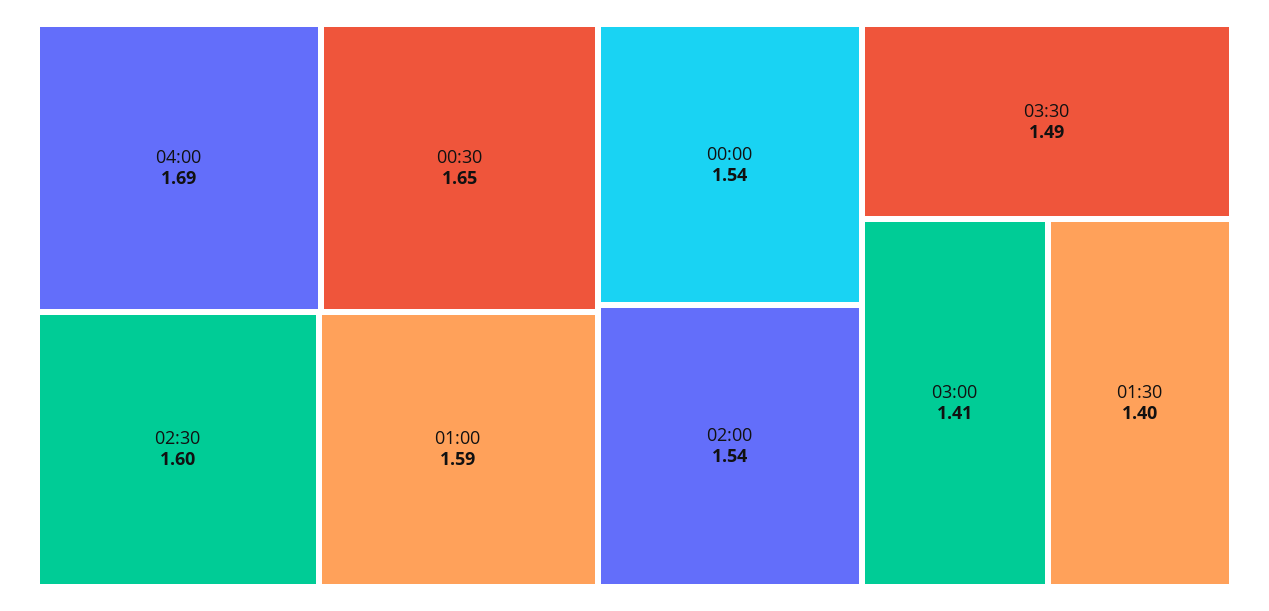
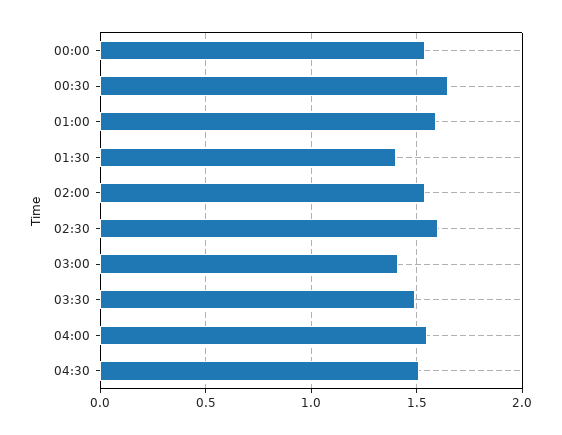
04:00: 1.69 -> 1.55
04:30: none -> 1.5

